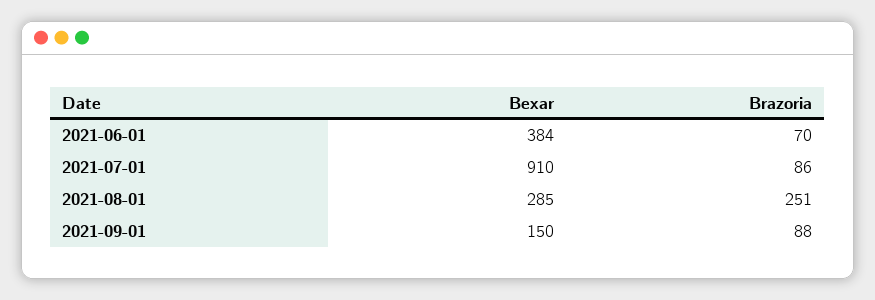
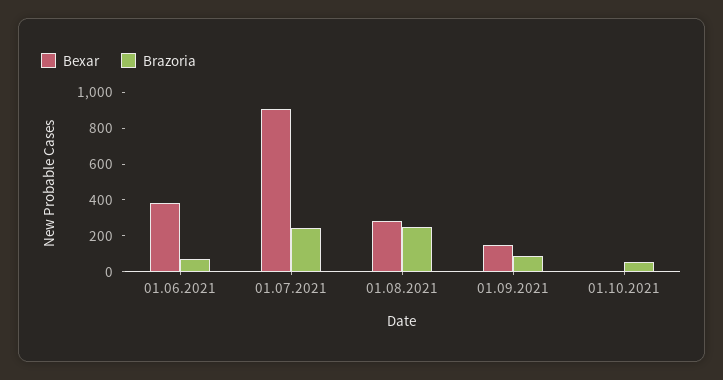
Brazoria, 2021-07-01: 86 -> 250
Bexar, 01.10.2021: none -> 0
Brazoria, 01.10.2021: none -> 50

